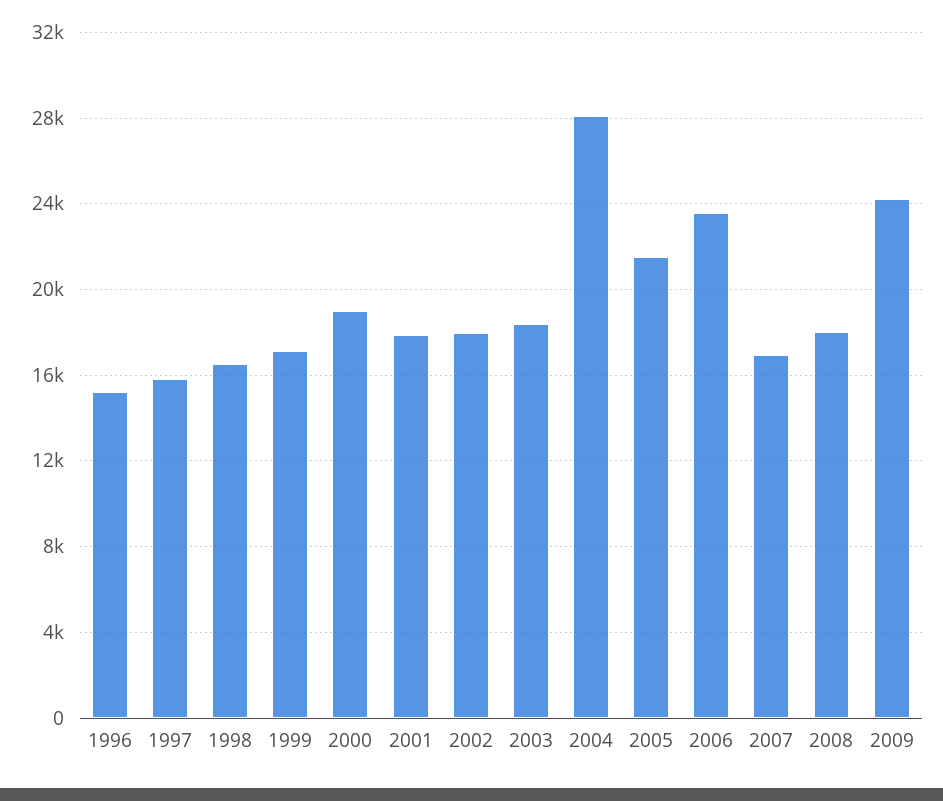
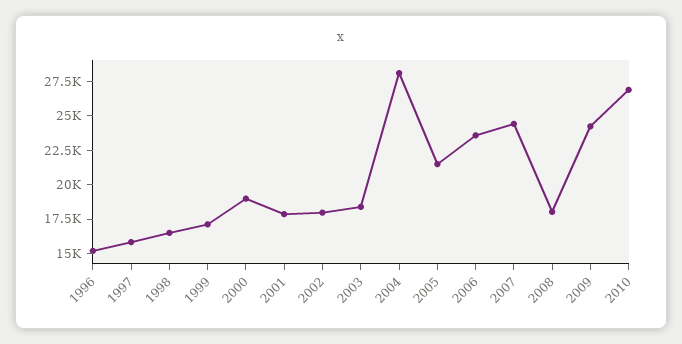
2007: 17000 -> 25000
2010: none -> 27500

